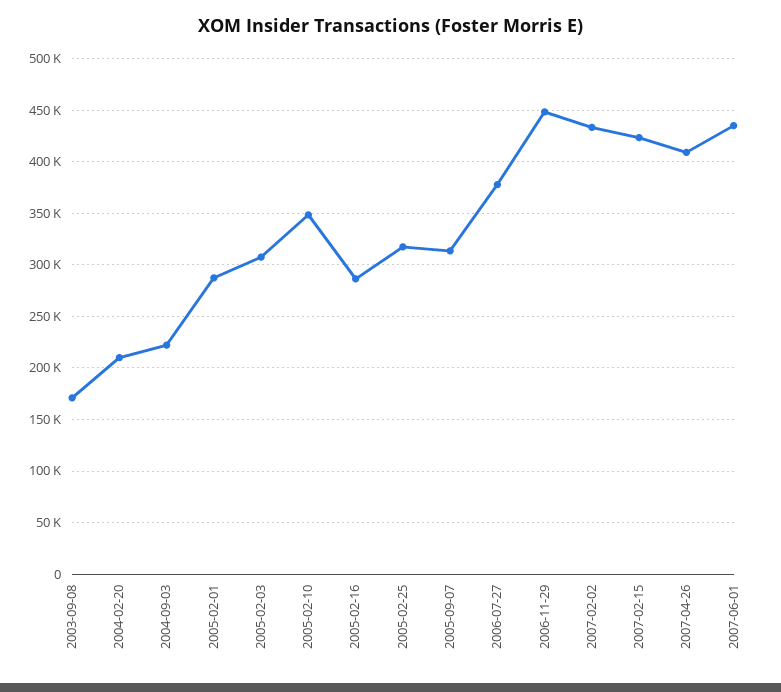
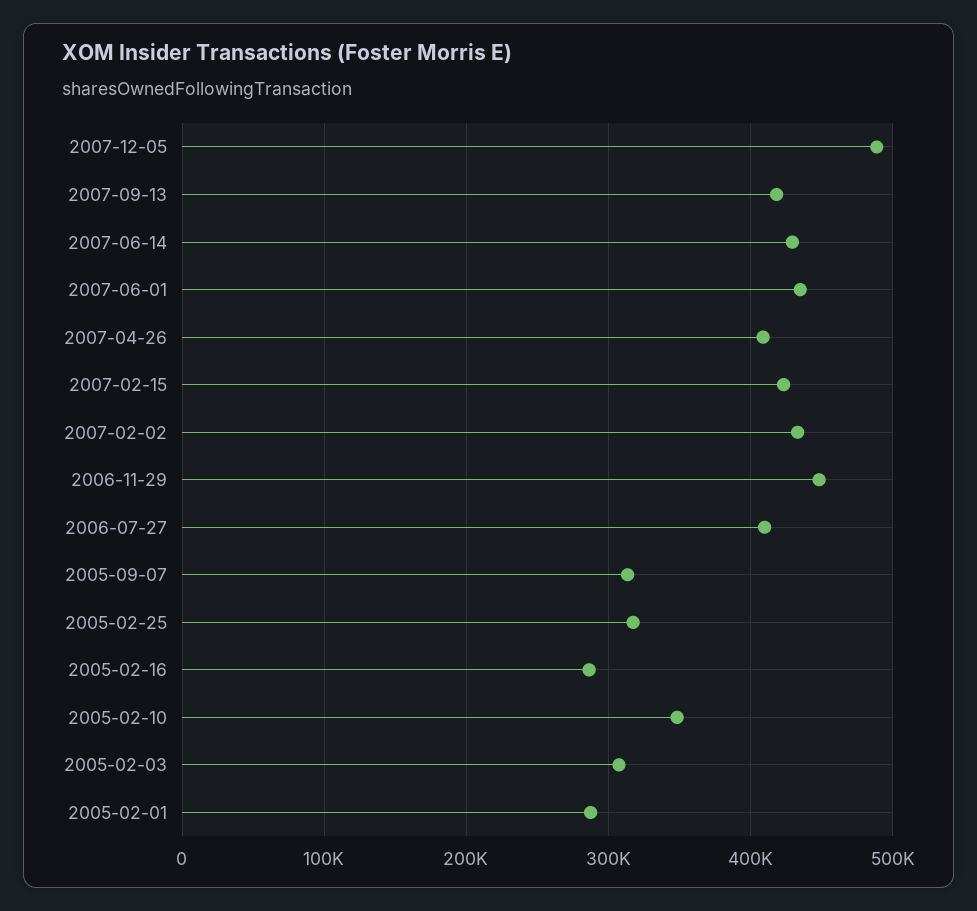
2003-09-08: 170000 -> none
2004-02-20: 210000 -> none
2004-09-03: 220000 -> none
2006-07-27: 380000 -> 410000
2007-12-05: none -> 490000
2007-09-13: none -> 420000
2007-06-14: none -> 430000

